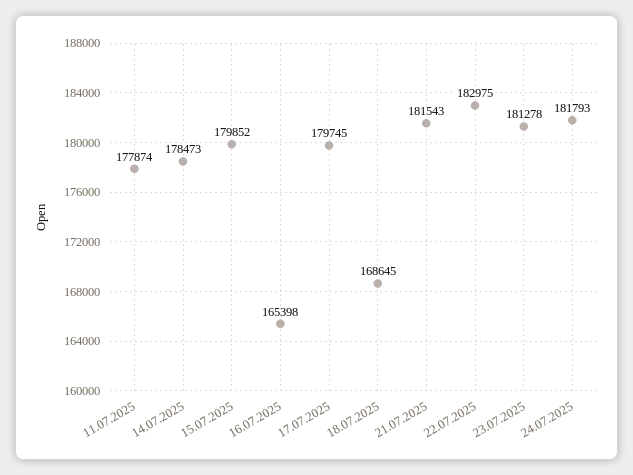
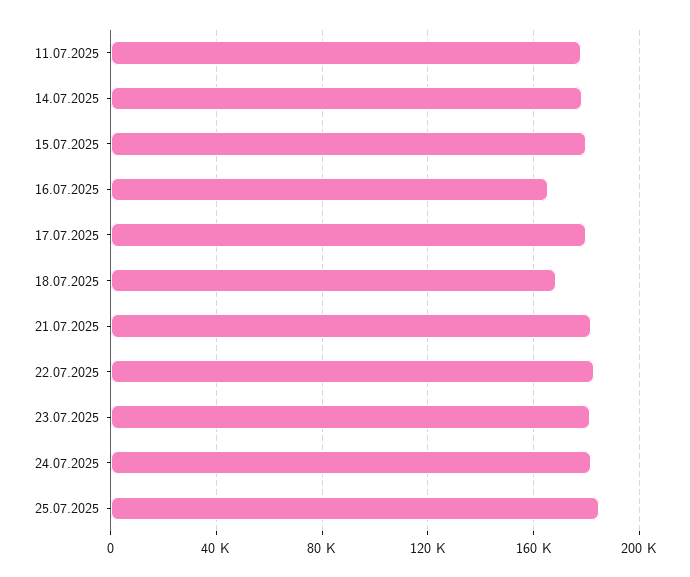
25.07.2025: none -> 185000

